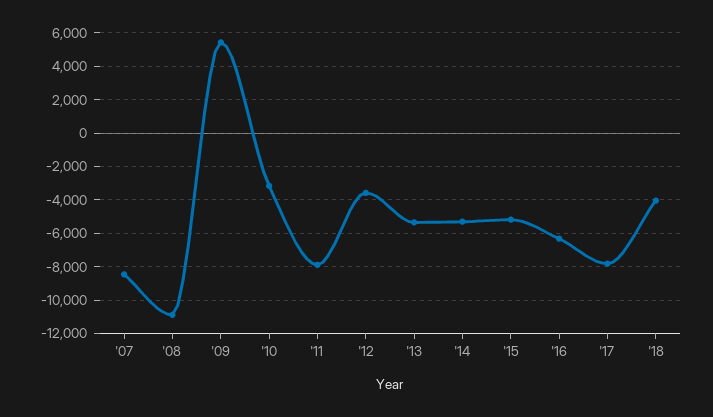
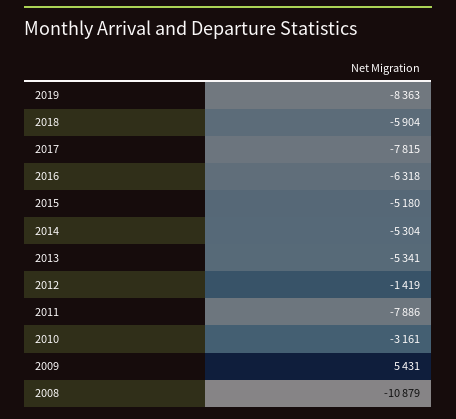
'07: -8500 -> none
'12: -3500 -> -1419
'18: -4000 -> -5904
2019: none -> -8363

